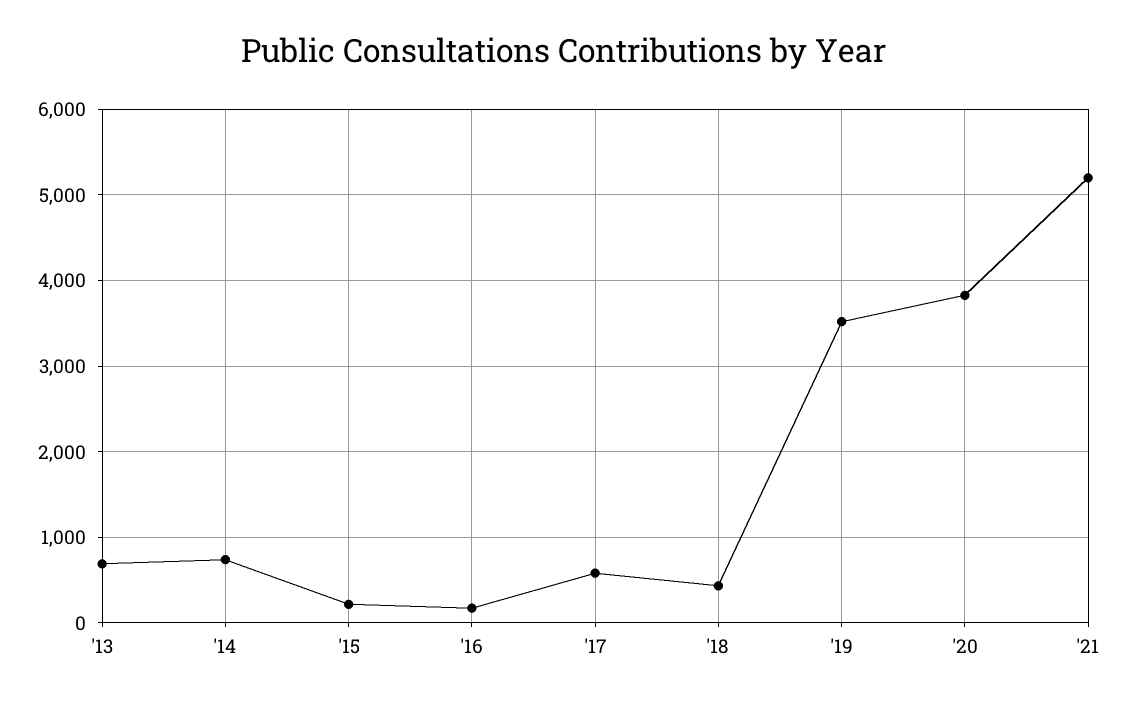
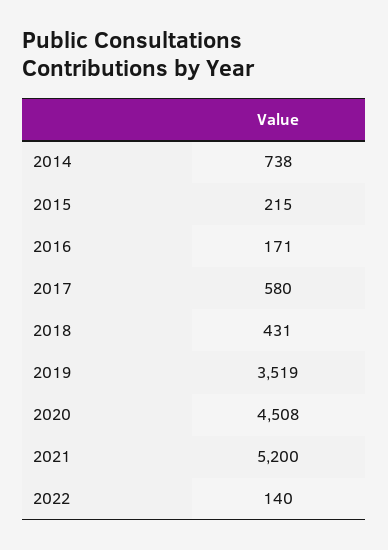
'13: 700 -> none
'20: 3800 -> 4508
2022: none -> 140

